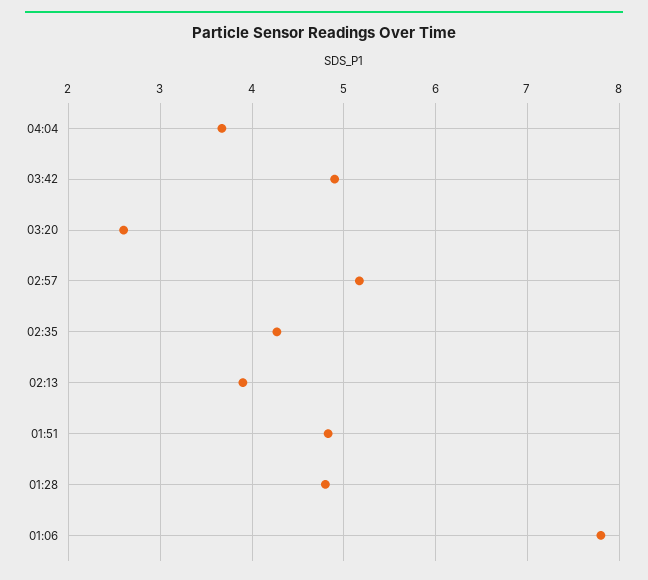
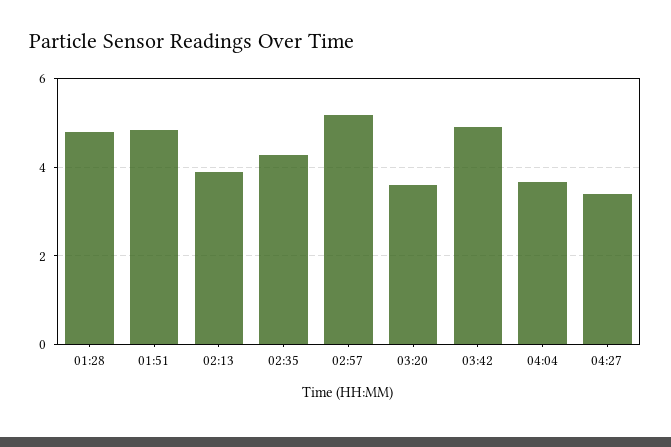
03:20: 2.6 -> 3.6
01:06: 7.8 -> none
04:27: none -> 3.4

